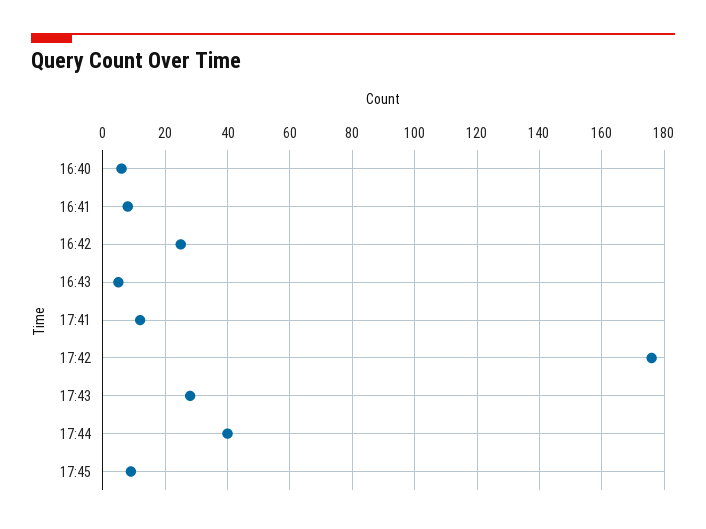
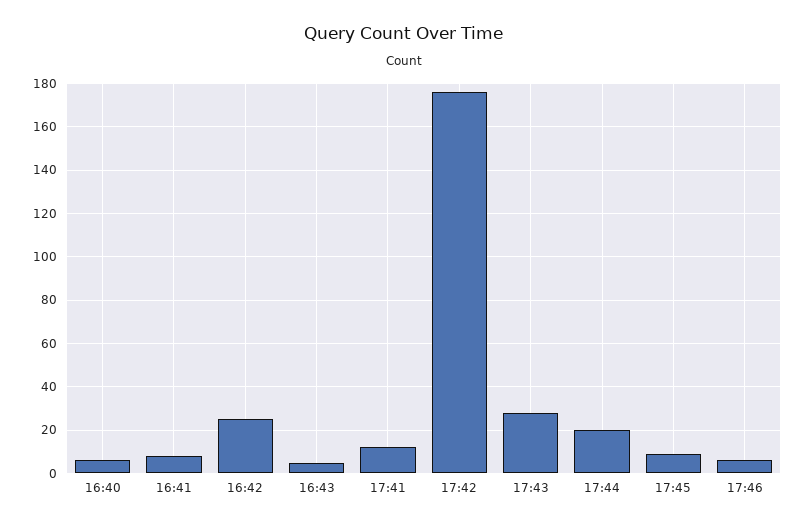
17:44: 40 -> 20
17:46: none -> 5

